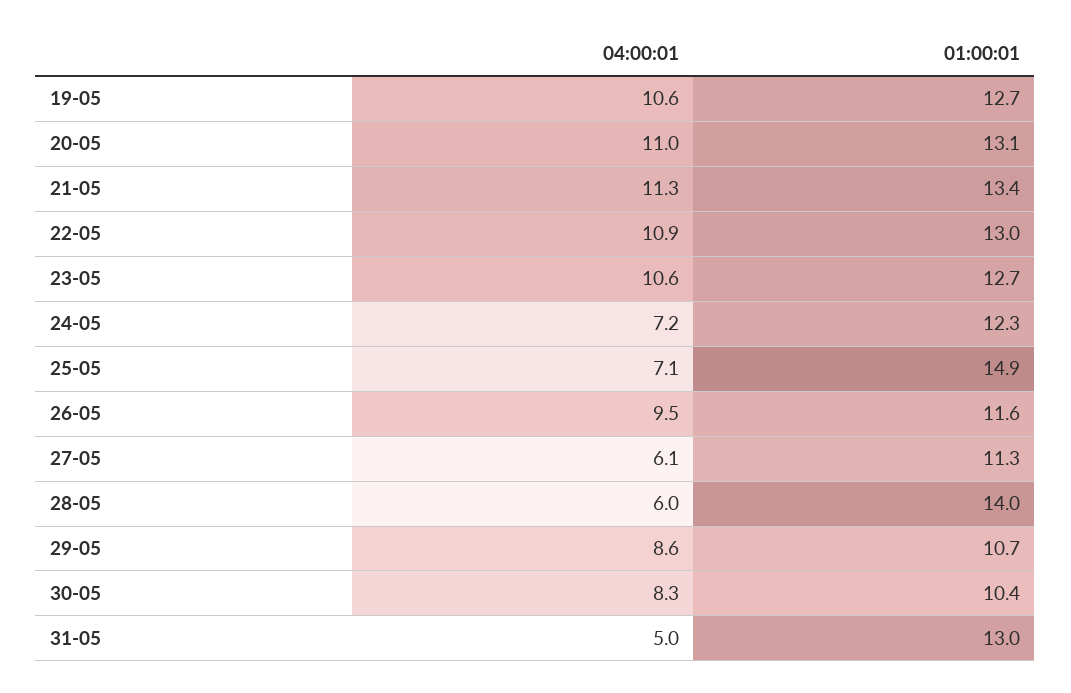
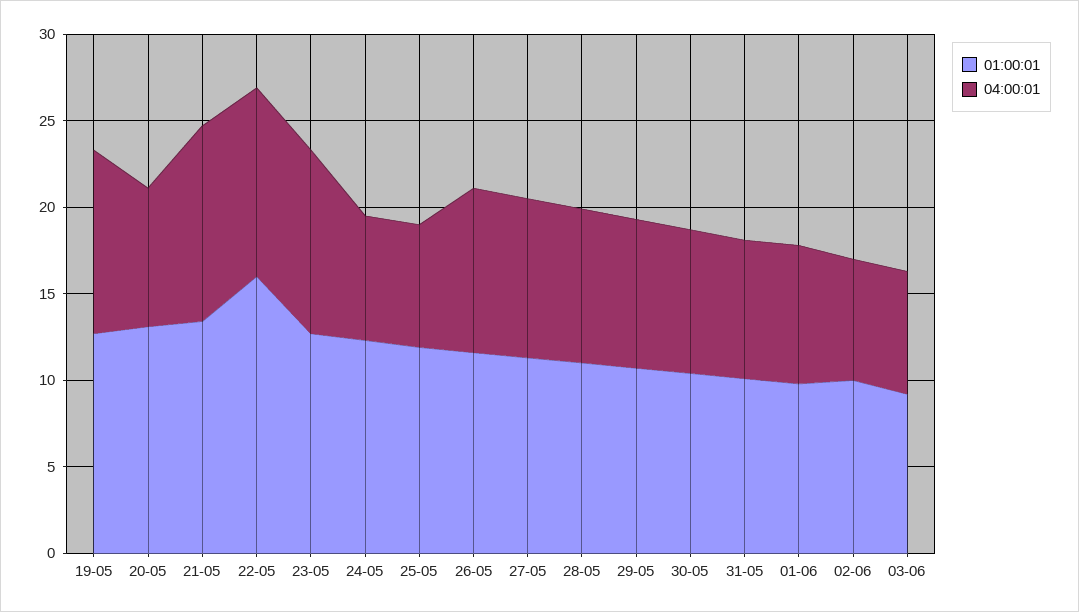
04:00:01, 20-05: 11 -> 8
01:00:01, 22-05: 13 -> 16
01:00:01, 25-05: 14.9 -> 12
04:00:01, 27-05: 6.1 -> 9
04:00:01, 28-05: 6 -> 9
01:00:01, 28-05: 14 -> 11
04:00:01, 31-05: 5 -> 8
01:00:01, 31-05: 13 -> 10
01:00:01, 01-06: none -> 10
04:00:01, 01-06: none -> 8
01:00:01, 02-06: none -> 10
04:00:01, 02-06: none -> 7
01:00:01, 03-06: none -> 9
04:00:01, 03-06: none -> 7

